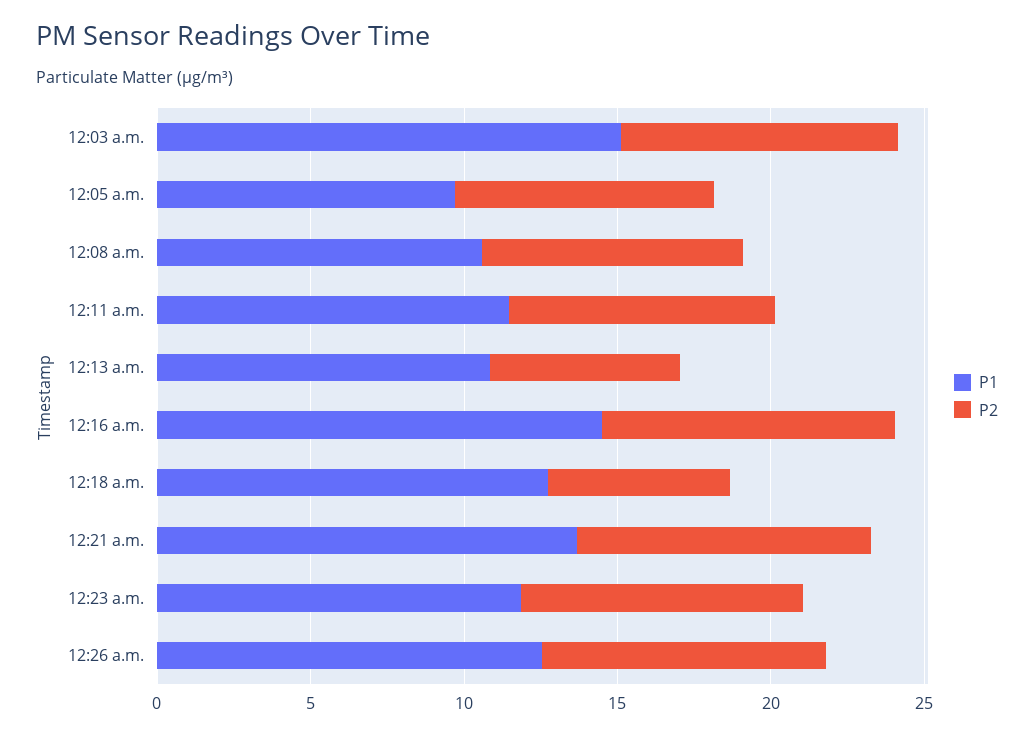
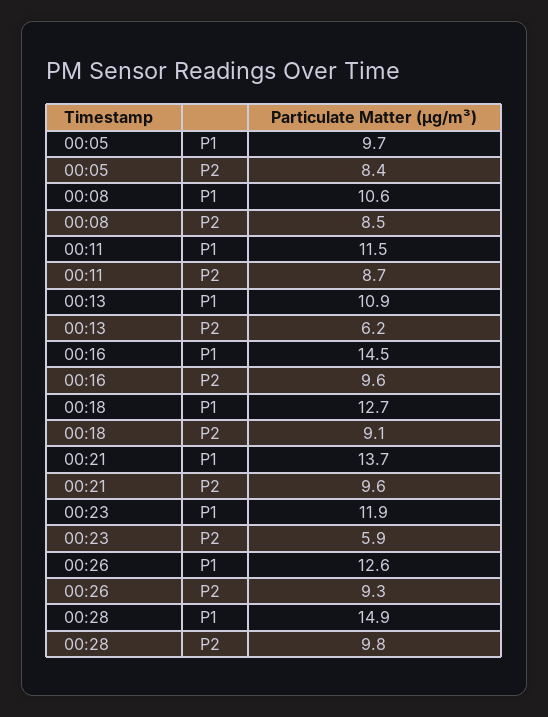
P1, 12:03 a.m.: 15 -> none
P2, 12:03 a.m.: 9 -> none
P2, 12:18 a.m.: 6 -> 9.1
P2, 12:23 a.m.: 9 -> 5.9
P1, 00:28: none -> 14.9
P2, 00:28: none -> 9.8

